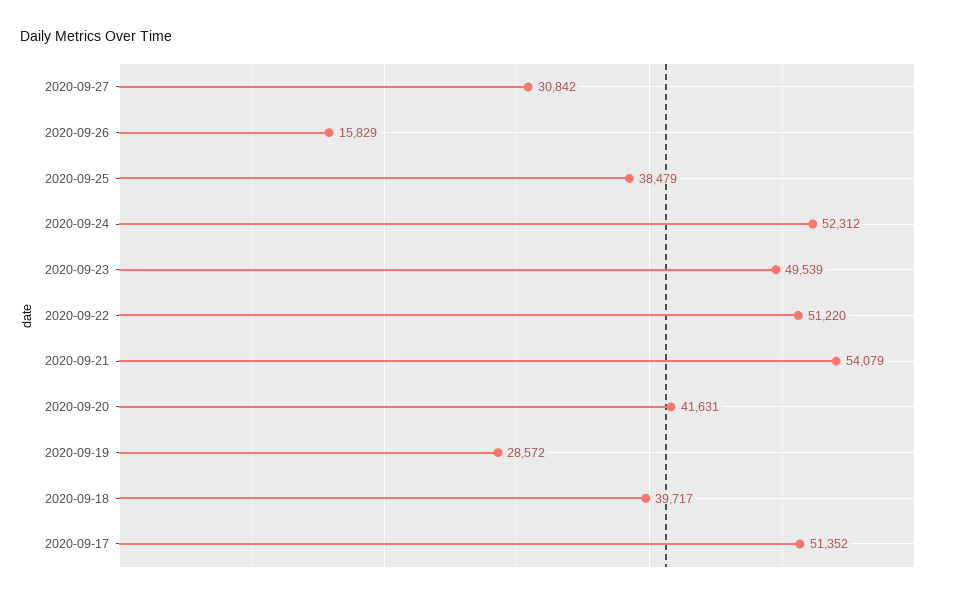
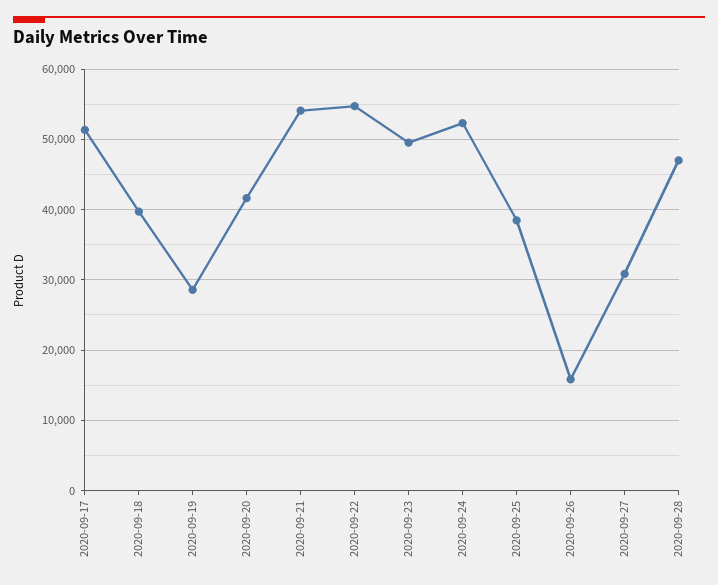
2020-09-22: 51220 -> 55000
2020-09-28: none -> 47000

